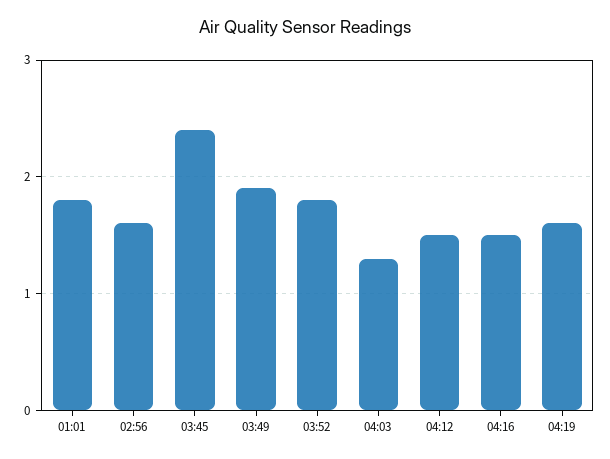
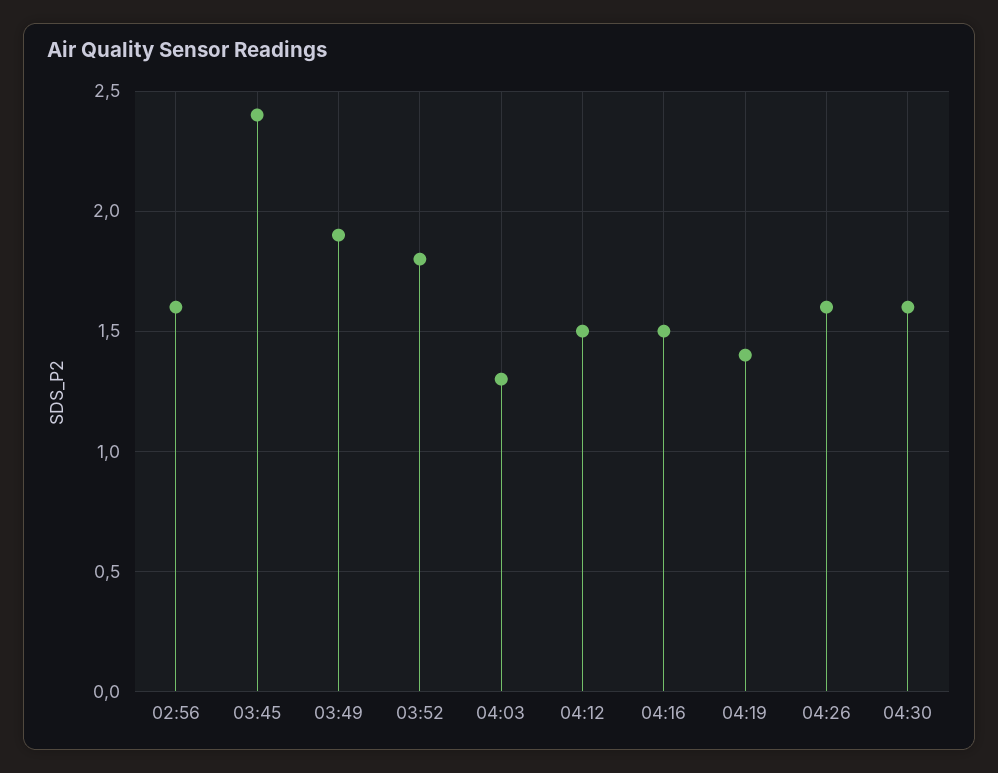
01:01: 1.8 -> none
04:19: 1.6 -> 1.4
04:26: none -> 1.6
04:30: none -> 1.6

